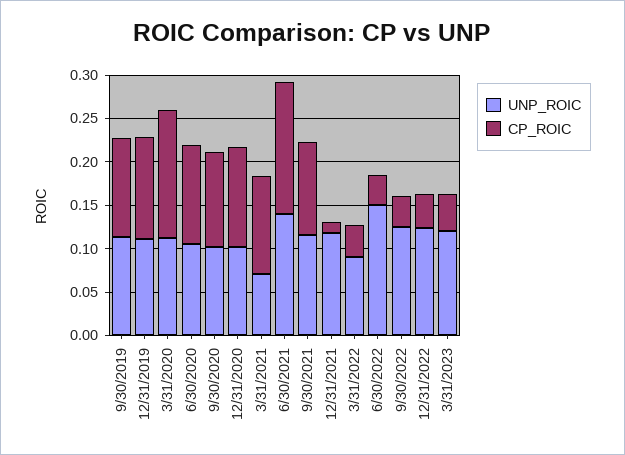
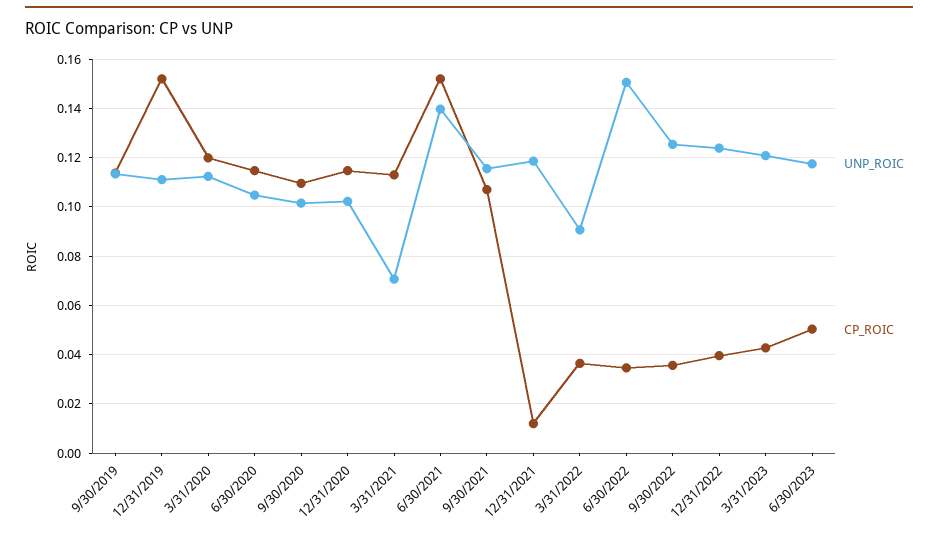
CP_ROIC, 12/31/2019: 0.12 -> 0.1525
CP_ROIC, 3/31/2020: 0.15 -> 0.12
UNP_ROIC, 6/30/2023: none -> 0.1175
CP_ROIC, 6/30/2023: none -> 0.05

